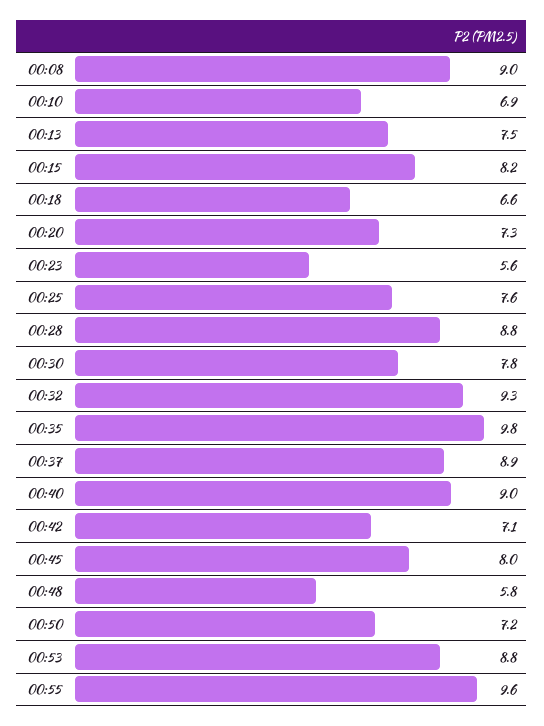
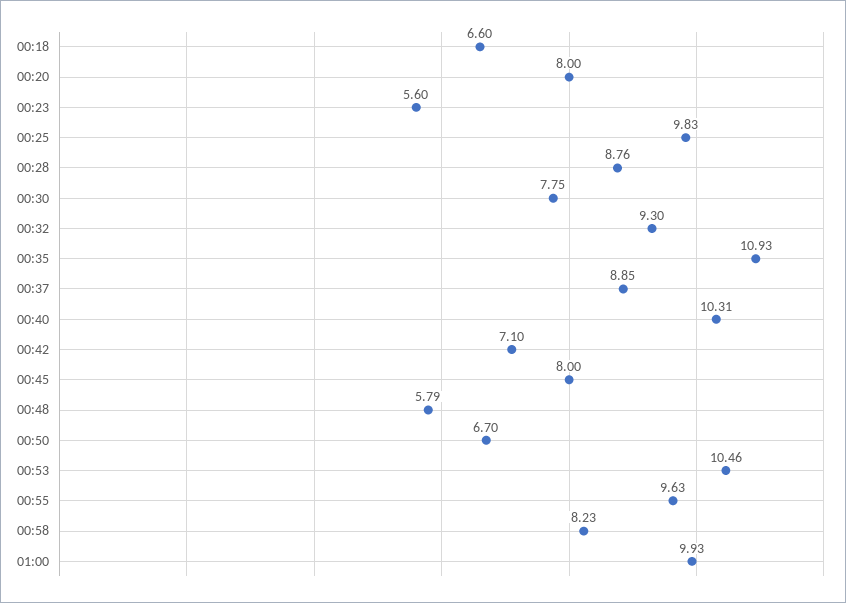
00:08: 9 -> none
00:10: 6.9 -> none
00:13: 7.5 -> none
00:15: 8.2 -> none
00:20: 7.3 -> 8
00:25: 7.6 -> 9.83
00:35: 9.8 -> 10.93
00:40: 9 -> 10.31
00:50: 7.2 -> 6.7
00:53: 8.8 -> 10.46
00:58: none -> 8.23
01:00: none -> 9.93

